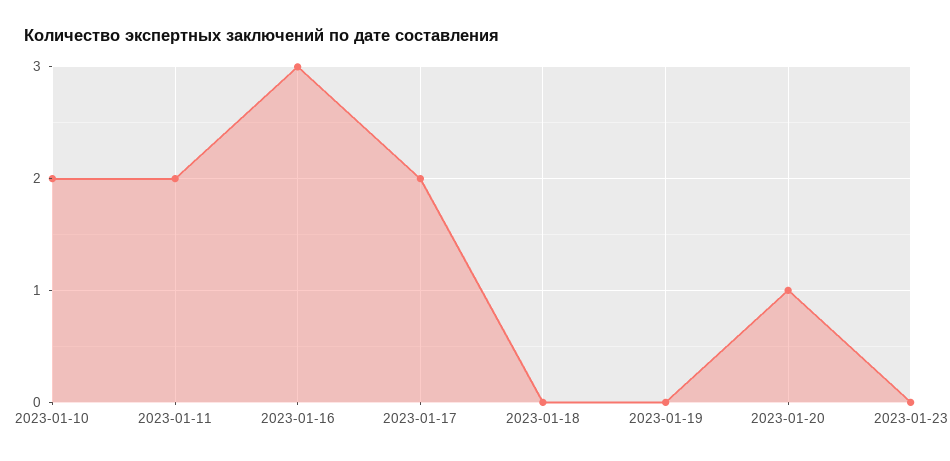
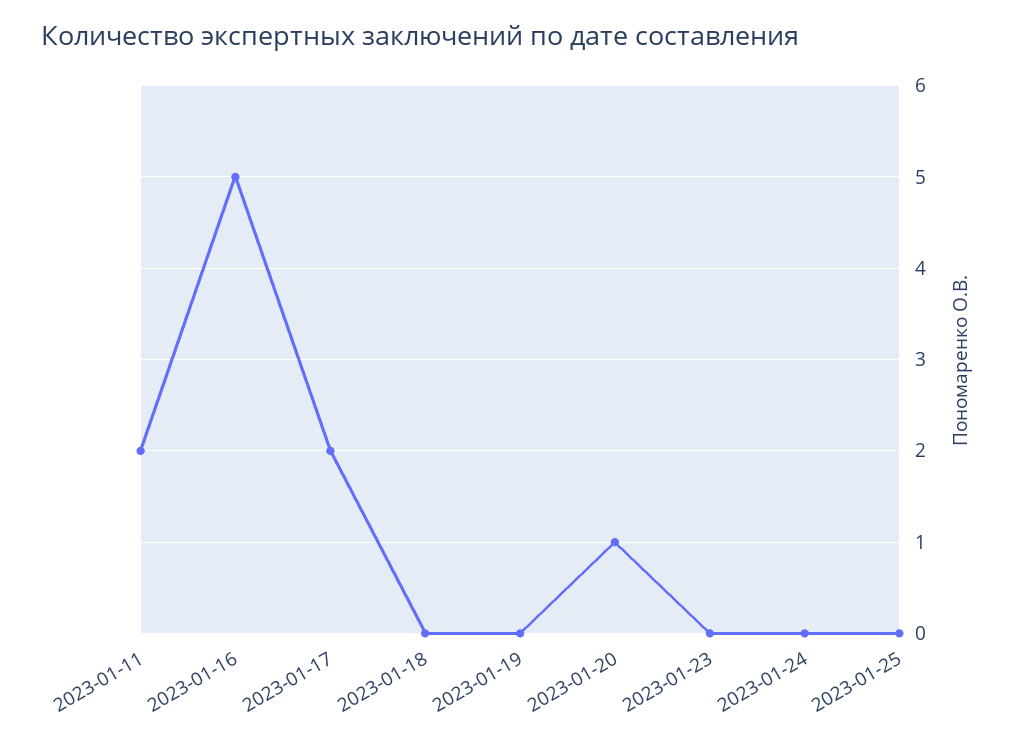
2023-01-10: 2 -> none
2023-01-16: 3 -> 5
2023-01-24: none -> 0
2023-01-25: none -> 0

